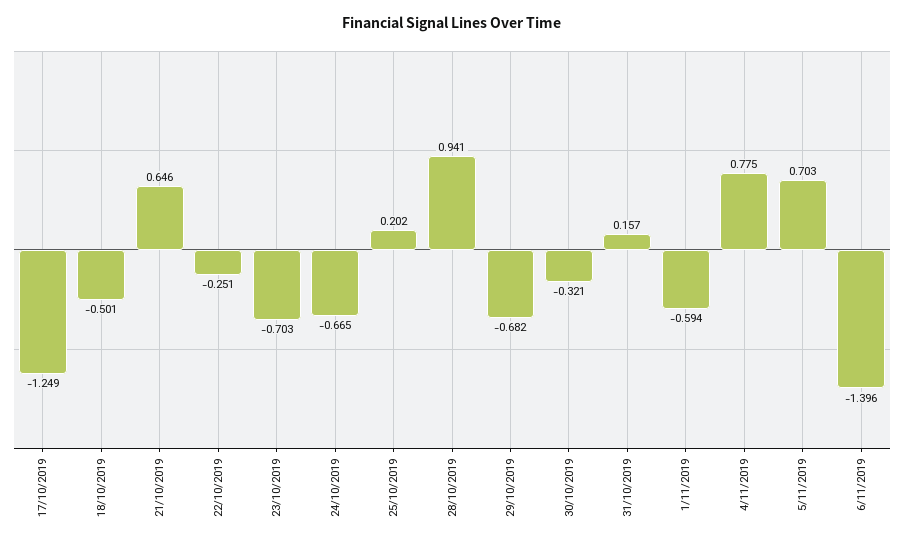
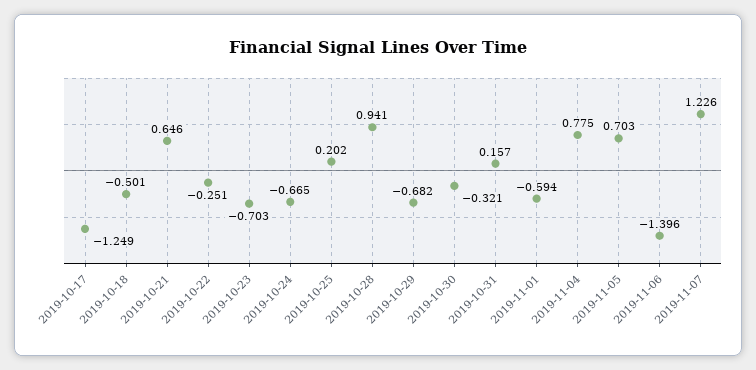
2019-11-07: none -> 1.226

